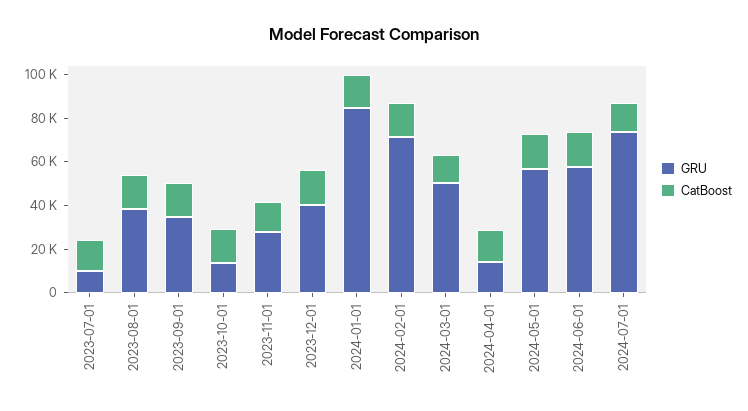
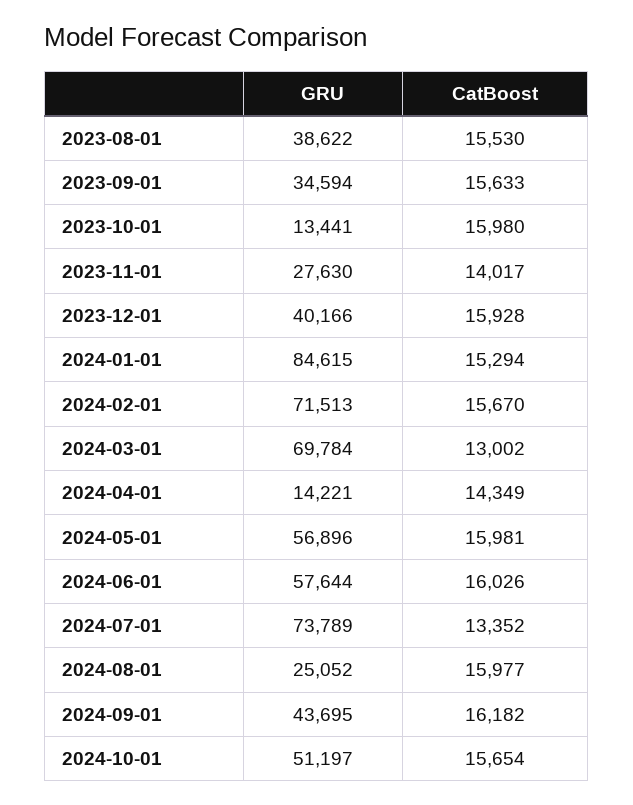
GRU, 2023-07-01: 10000 -> none
CatBoost, 2023-07-01: 15000 -> none
GRU, 2024-03-01: 50000 -> 69784
GRU, 2024-08-01: none -> 25052
CatBoost, 2024-08-01: none -> 15977
GRU, 2024-09-01: none -> 43695
CatBoost, 2024-09-01: none -> 16182
GRU, 2024-10-01: none -> 51197
CatBoost, 2024-10-01: none -> 15654

